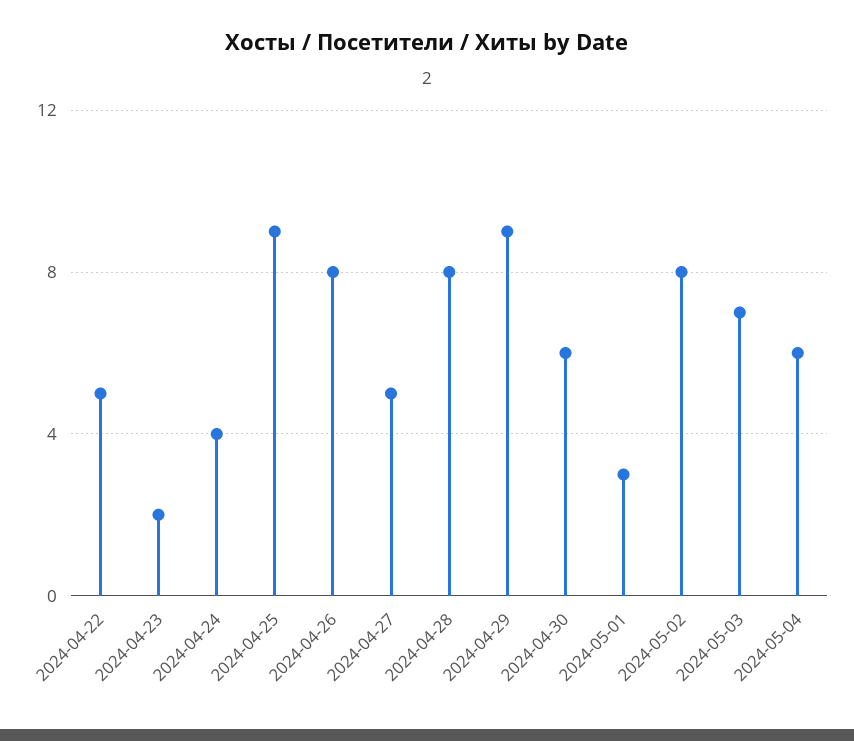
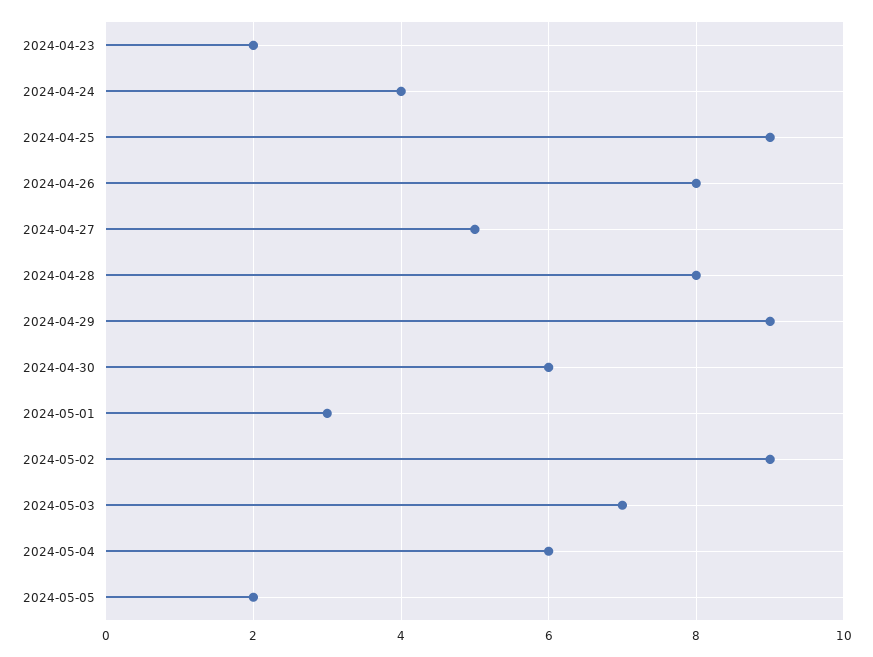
2024-04-22: 5 -> none
2024-05-02: 8 -> 9
2024-05-05: none -> 2

